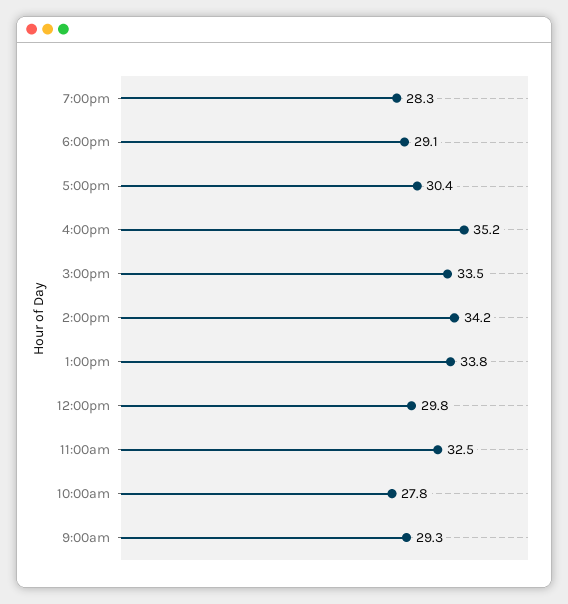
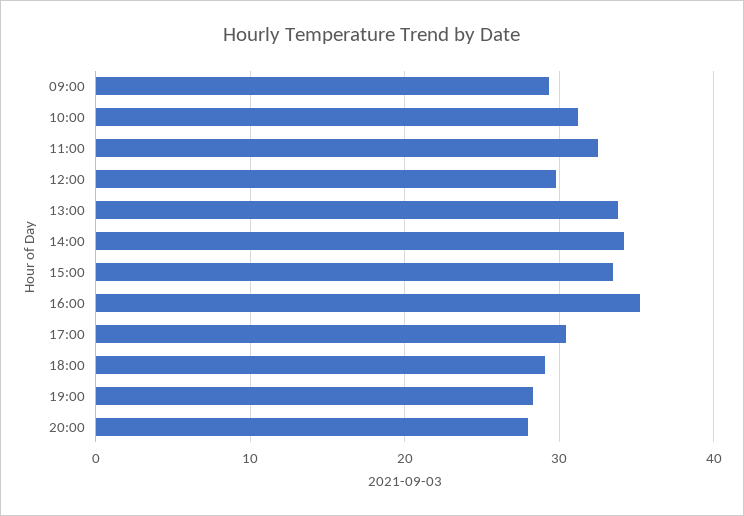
10:00am: 27.8 -> 31
20:00: none -> 28

